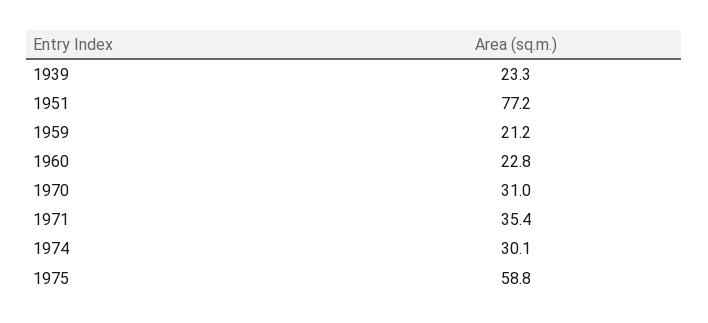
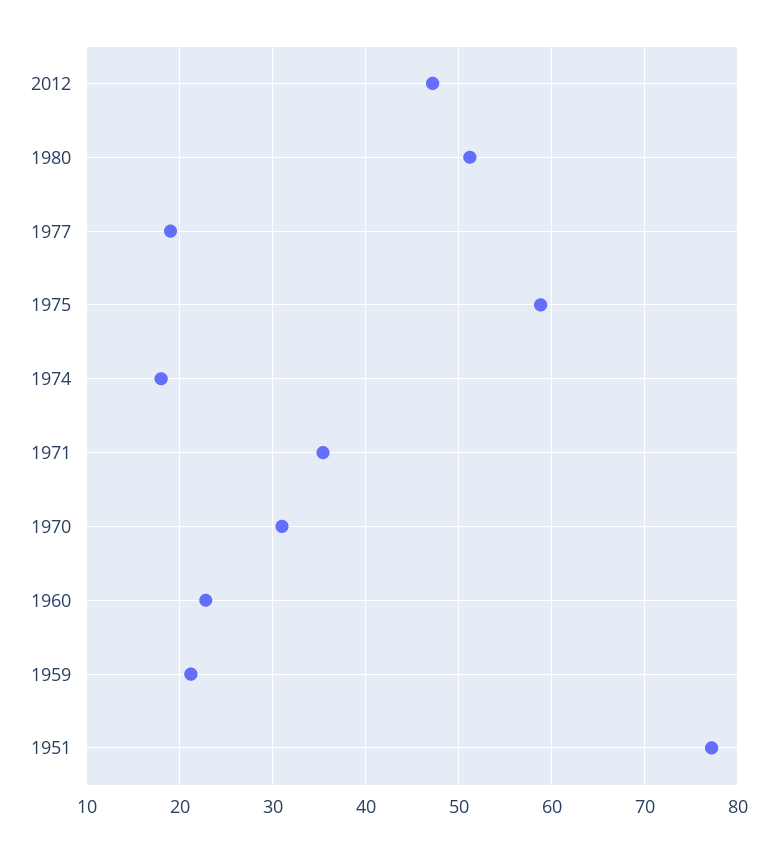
1939: 23.3 -> none
1974: 30.1 -> 18
2012: none -> 47
1980: none -> 51
1977: none -> 19

